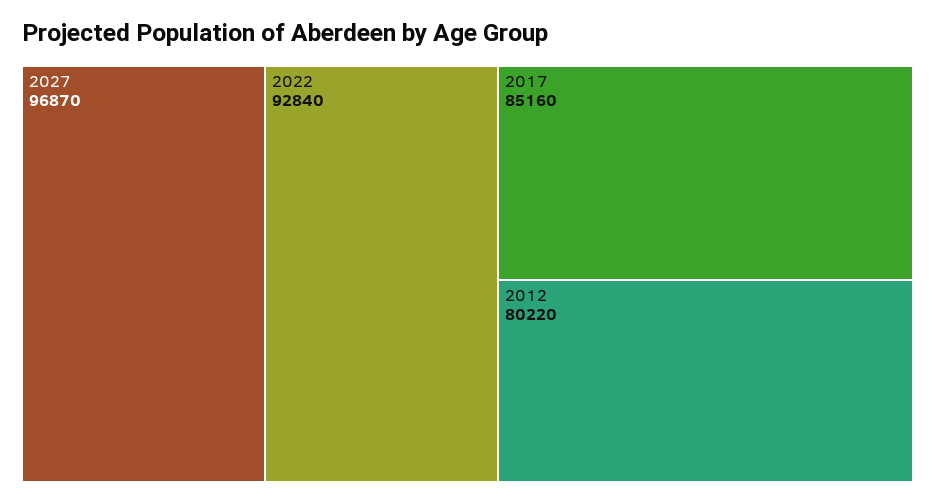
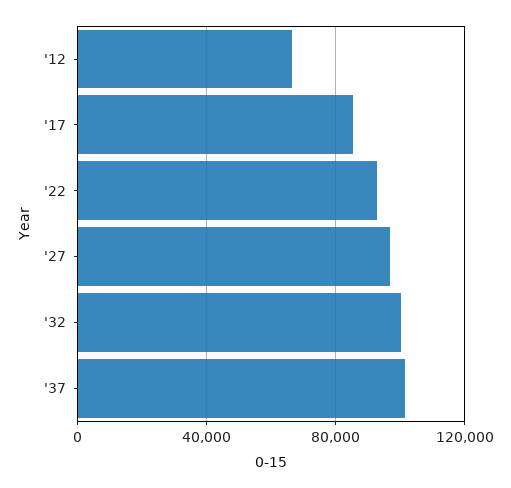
2012: 80220 -> 65000
'32: none -> 100000
'37: none -> 100000

